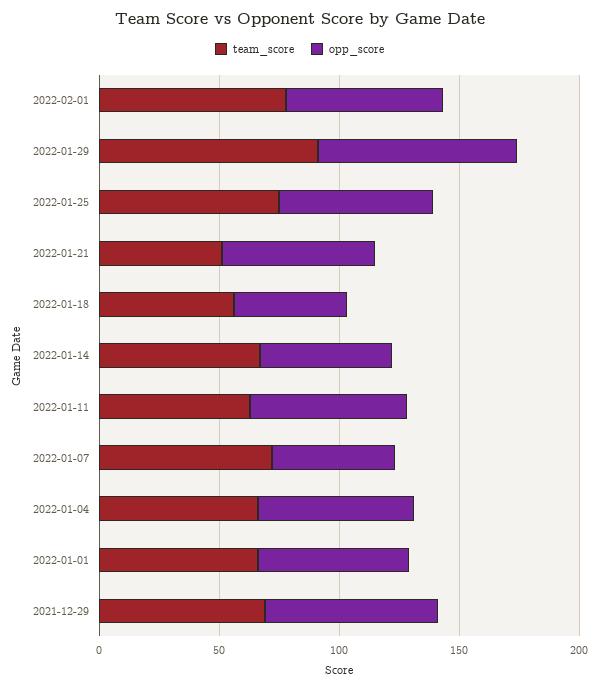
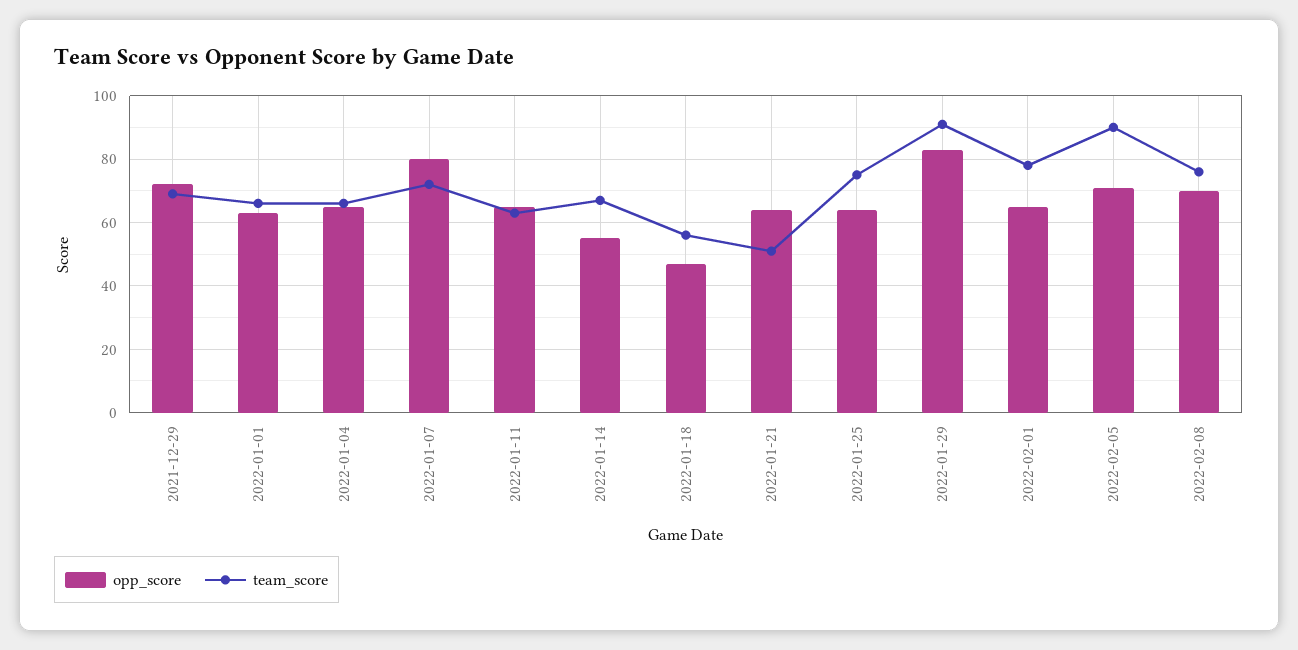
opp_score, 2022-01-07: 50 -> 80
opp_score, 2022-02-05: none -> 70
team_score, 2022-02-05: none -> 90
opp_score, 2022-02-08: none -> 70
team_score, 2022-02-08: none -> 75

